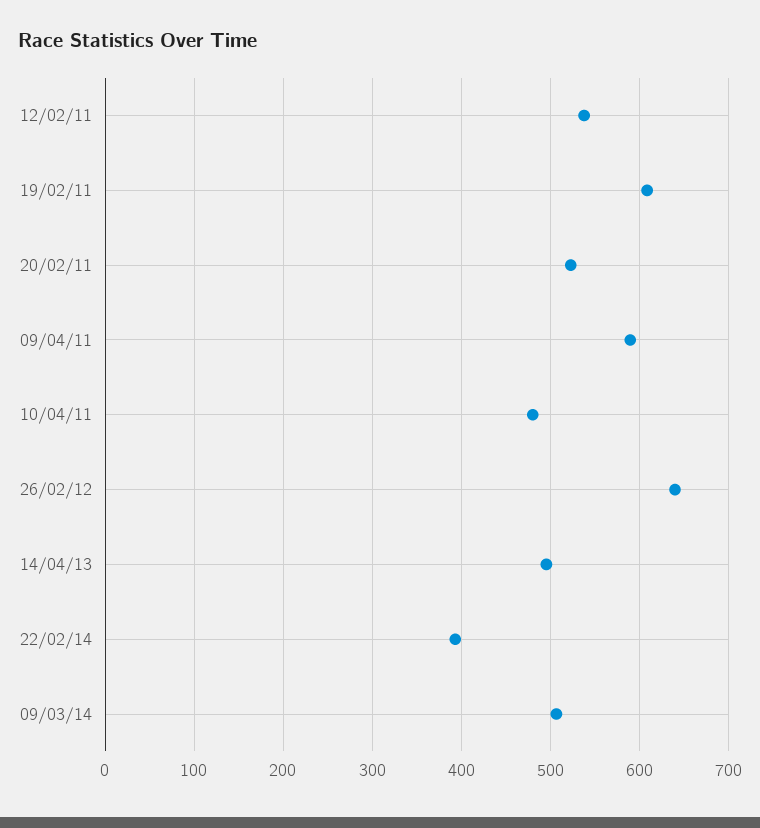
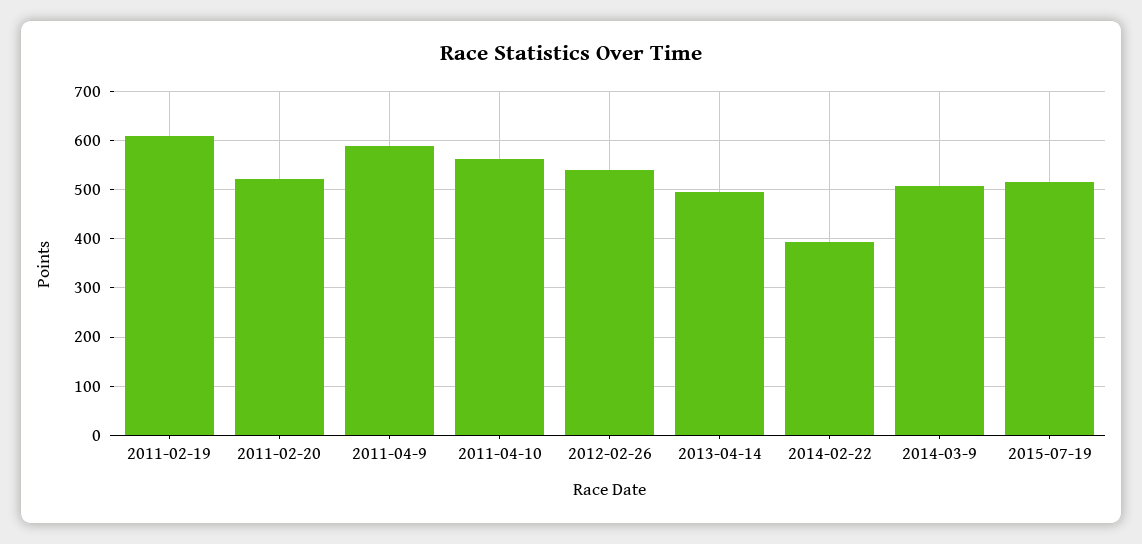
12/02/11: 540 -> none
10/04/11: 480 -> 560
26/02/12: 640 -> 540
2015-07-19: none -> 520

